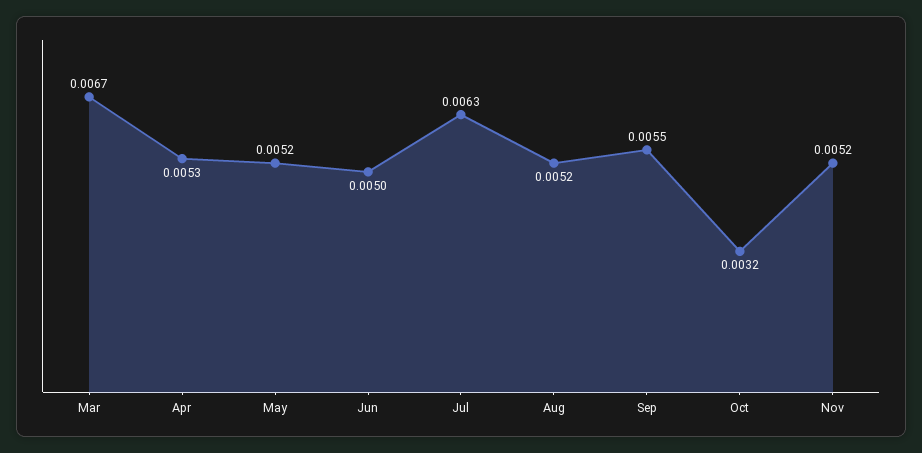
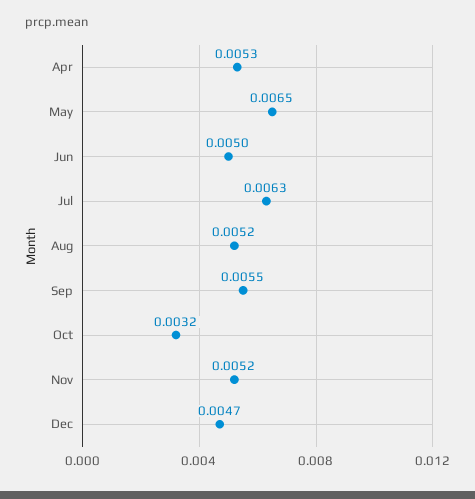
Mar: 0.0067 -> none
May: 0.0052 -> 0.0065
Dec: none -> 0.0047

